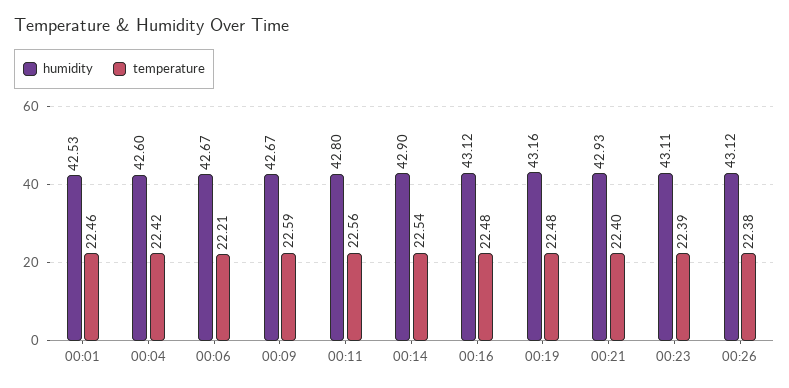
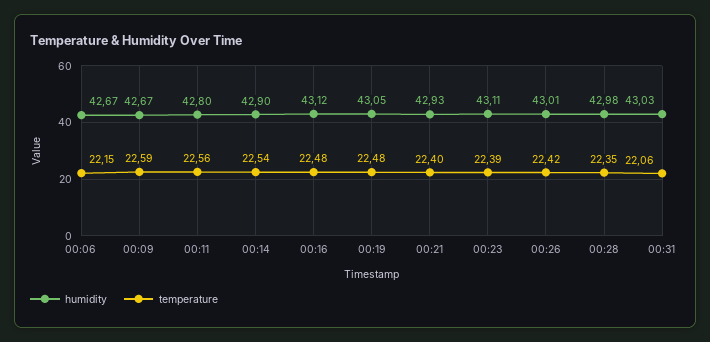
humidity, 00:01: 42.53 -> none
temperature, 00:01: 22.46 -> none
humidity, 00:04: 42.6 -> none
temperature, 00:04: 22.42 -> none
temperature, 00:06: 22.21 -> 22.15
humidity, 00:19: 43.16 -> 43.05
humidity, 00:26: 43.12 -> 43.01
temperature, 00:26: 22.38 -> 22.42
humidity, 00:28: none -> 42.98
temperature, 00:28: none -> 22.35
humidity, 00:31: none -> 43.03
temperature, 00:31: none -> 22.06

